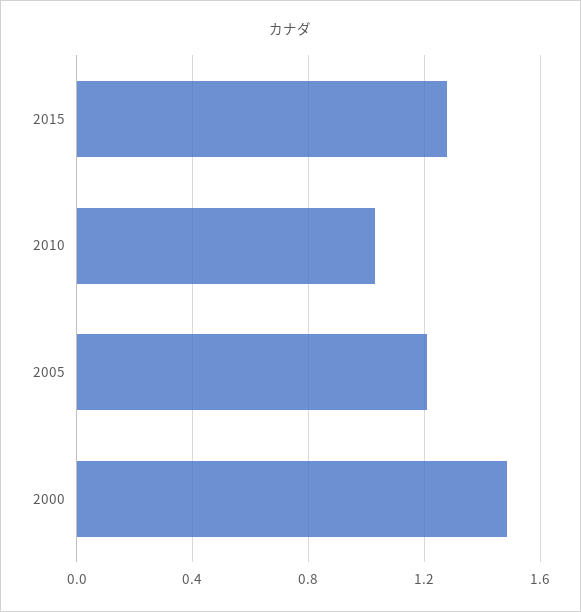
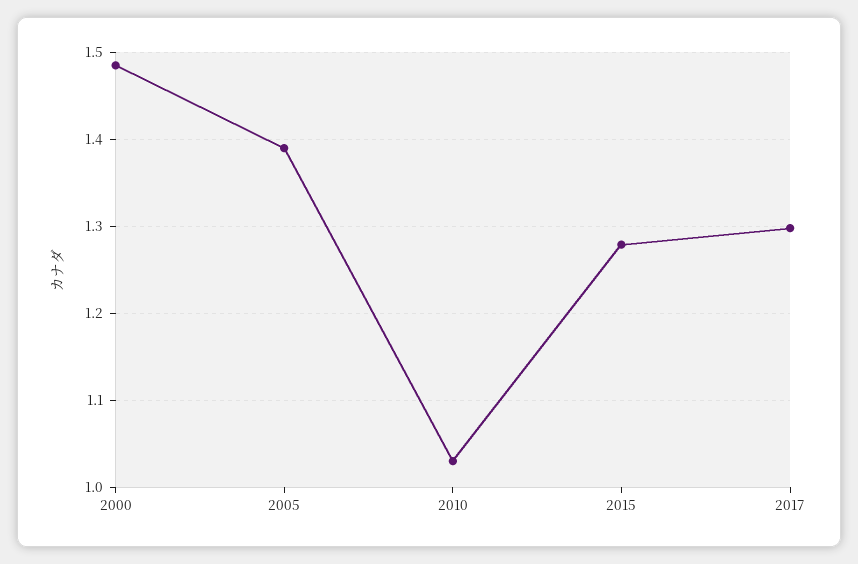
2005: 1.2 -> 1.39
2017: none -> 1.3

